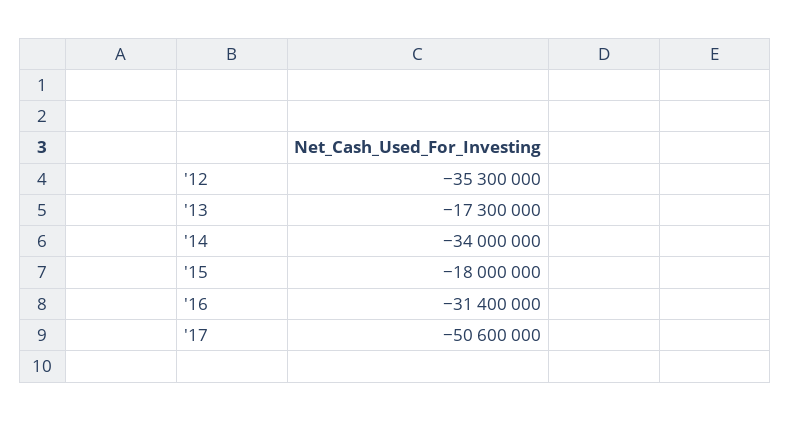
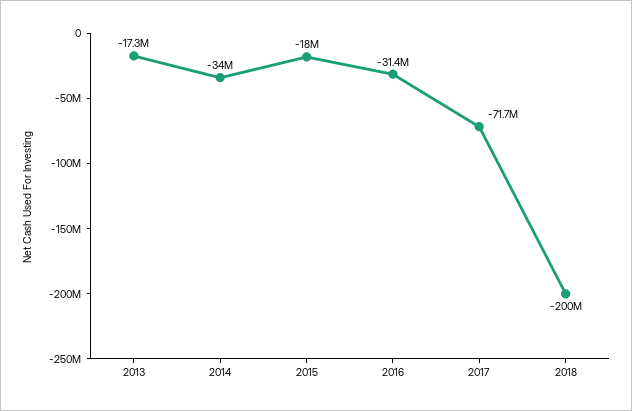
'12: -35300000 -> none
'17: -50600000 -> -71700000
2018: none -> -200000000

